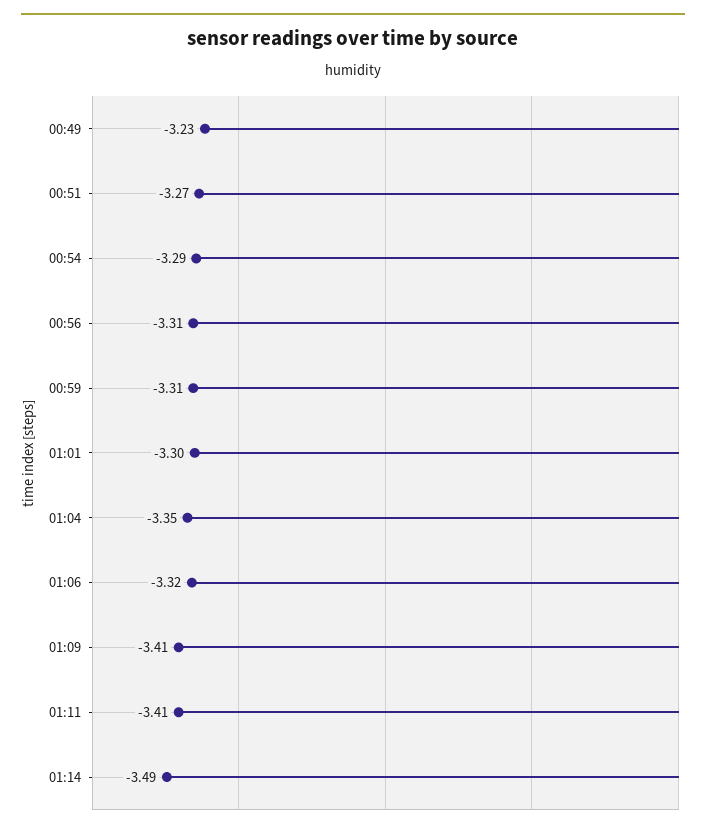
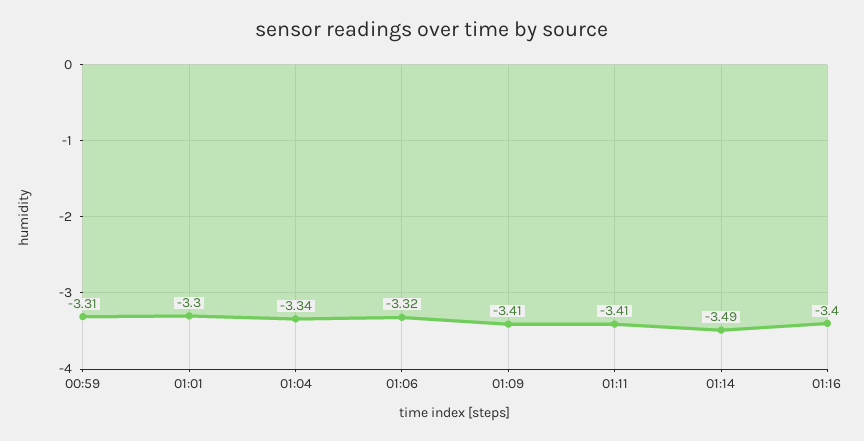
00:49: -3.23 -> none
00:51: -3.27 -> none
00:54: -3.29 -> none
00:56: -3.31 -> none
01:04: -3.35 -> -3.34
01:16: none -> -3.4

